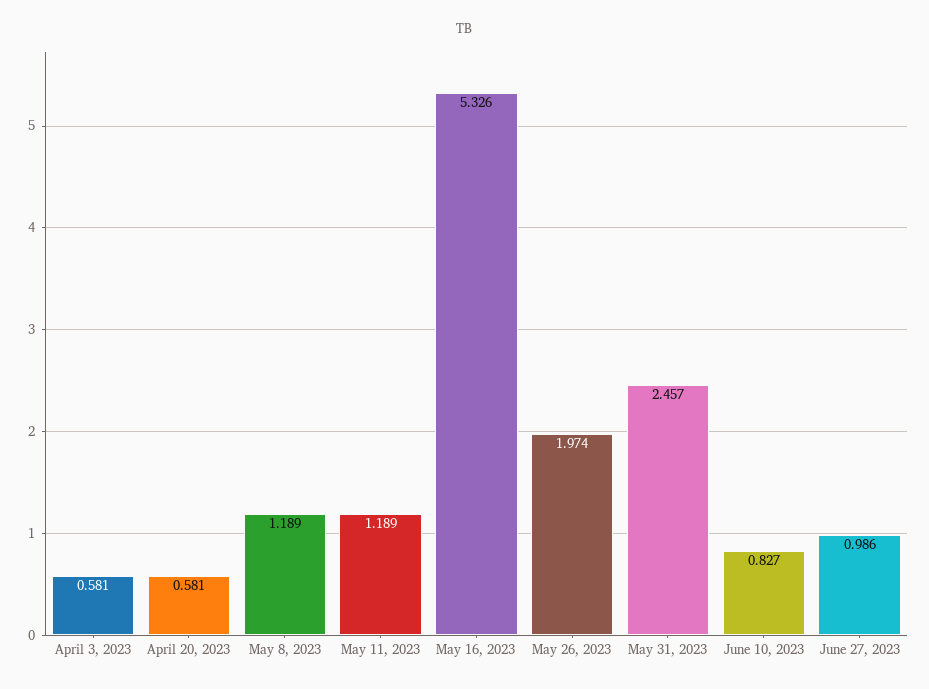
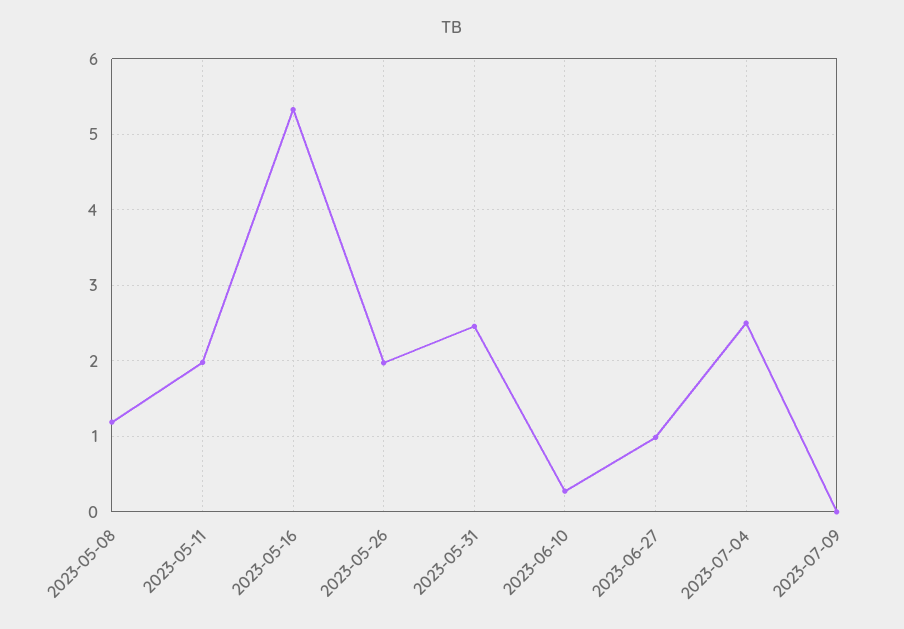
April 3, 2023: 0.581 -> none
April 20, 2023: 0.581 -> none
May 11, 2023: 1.189 -> 2
June 10, 2023: 0.827 -> 0.3
2023-07-04: none -> 2.5
2023-07-09: none -> 0

